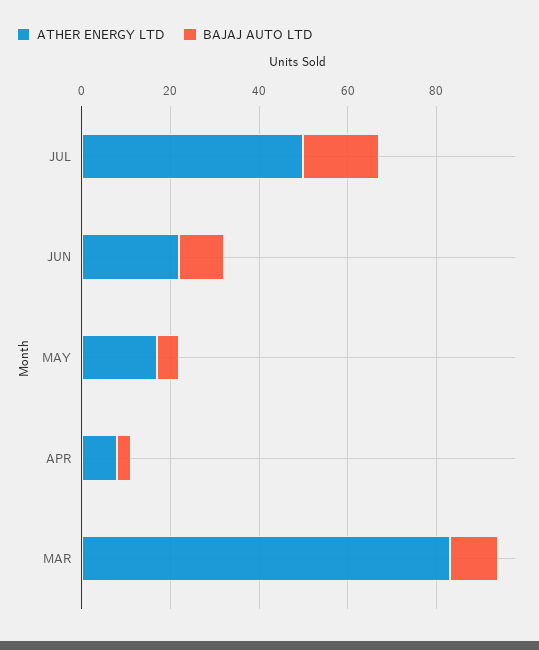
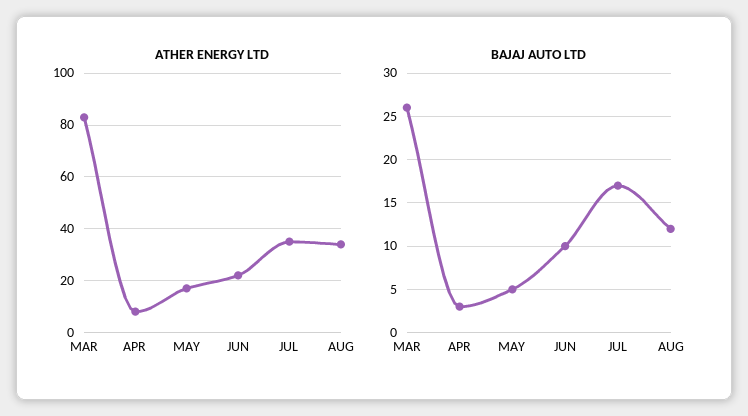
ATHER ENERGY LTD, JUL: 50 -> 35
BAJAJ AUTO LTD, MAR: 10 -> 26
ATHER ENERGY LTD, AUG: none -> 35
BAJAJ AUTO LTD, AUG: none -> 12

